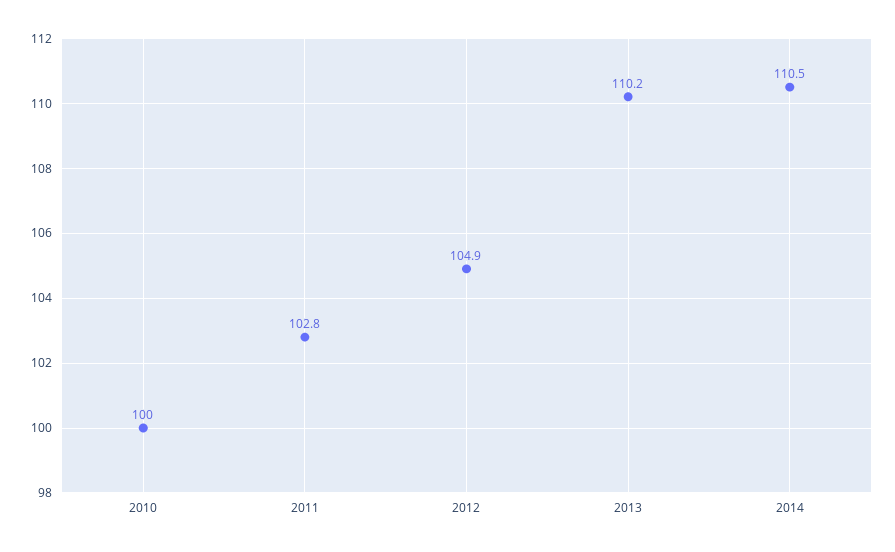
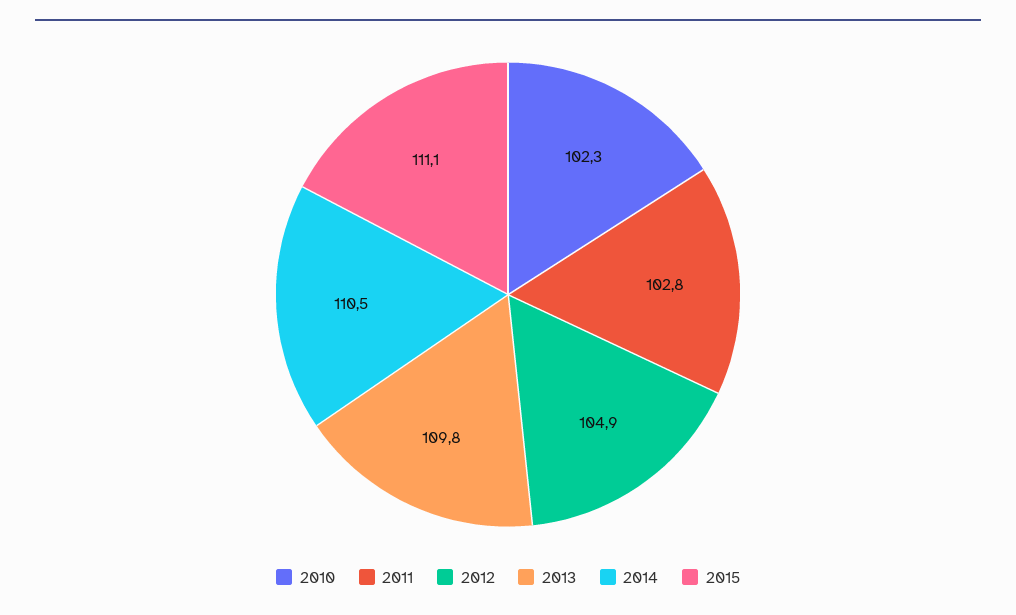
2010: 100 -> 102.3
2013: 110.2 -> 109.8
2015: none -> 111.1

